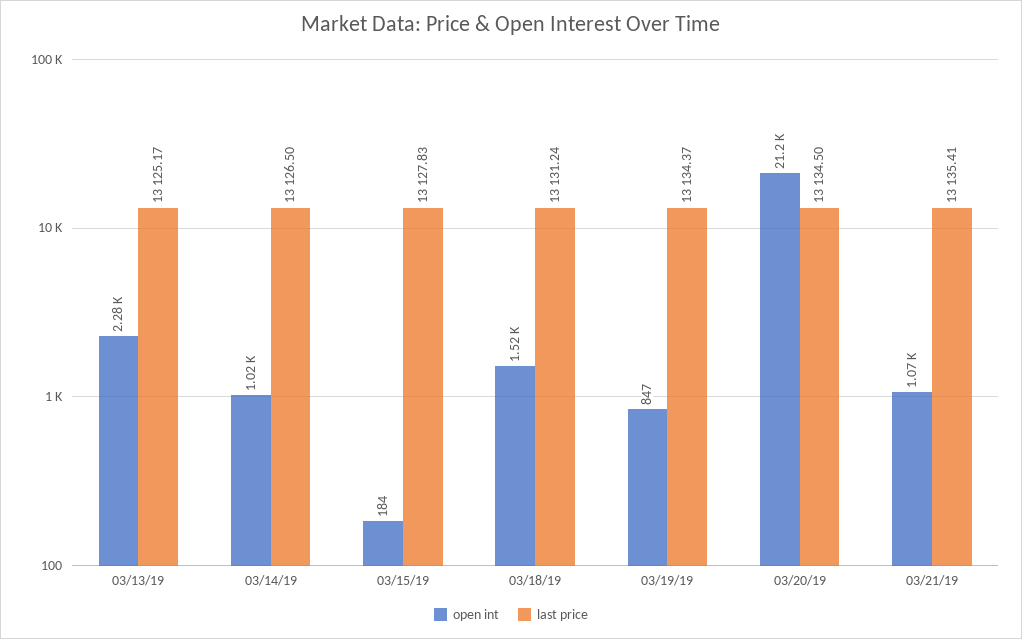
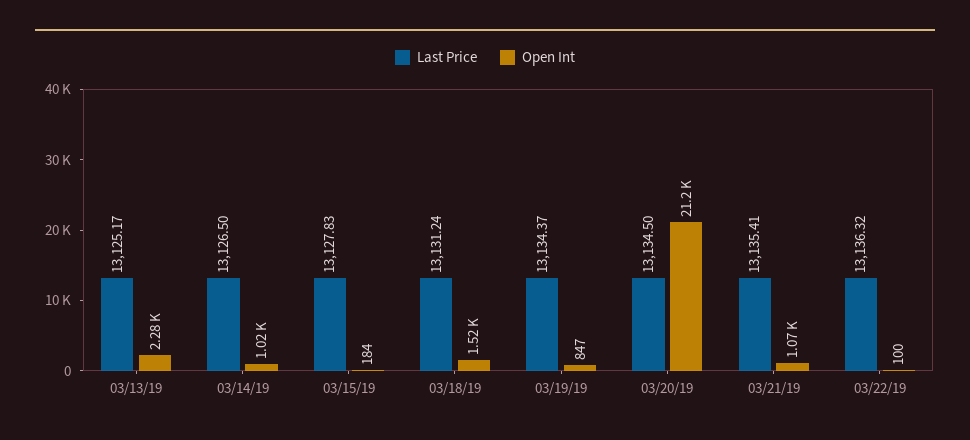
last price, 03/22/19: none -> 13136.32
open int, 03/22/19: none -> 100

